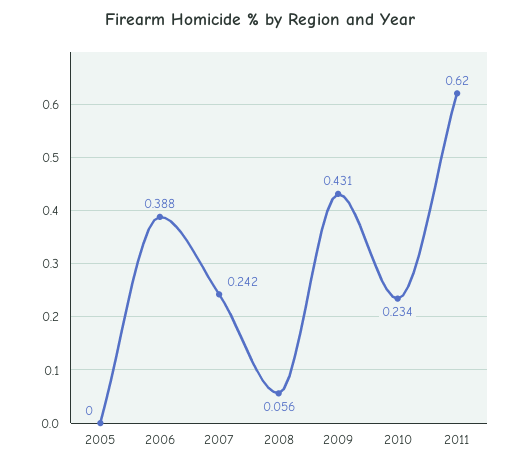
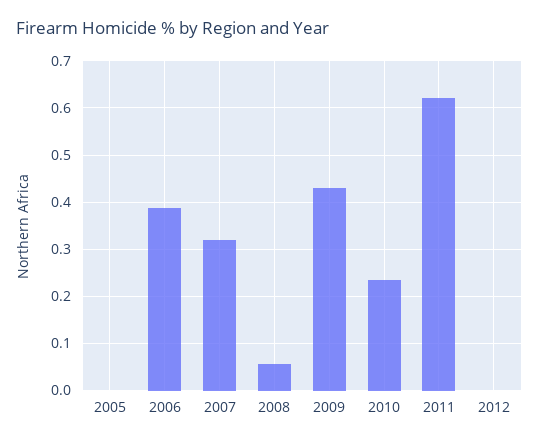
2007: 0.242 -> 0.32
2012: none -> 0

